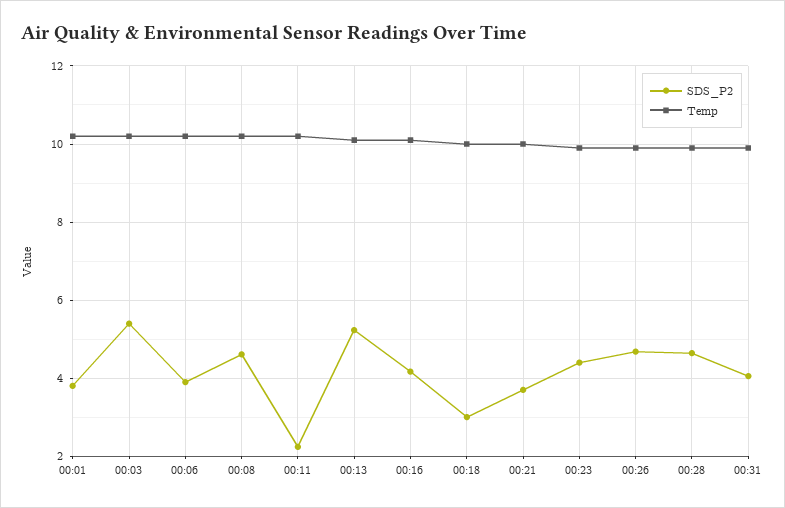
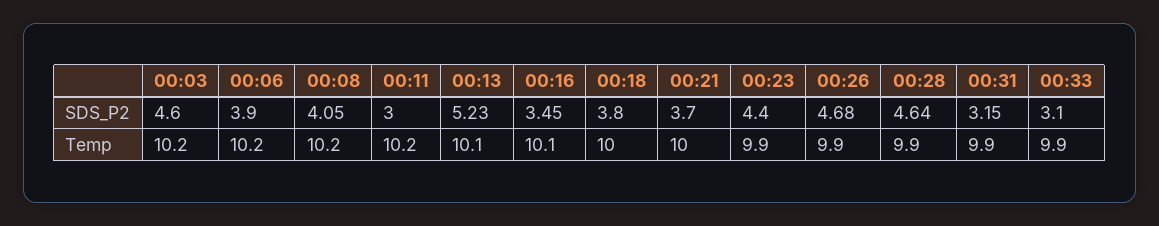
SDS_P2, 00:01: 3.8 -> none
Temp, 00:01: 10.2 -> none
SDS_P2, 00:03: 5.4 -> 4.6
SDS_P2, 00:08: 4.6 -> 4.05
SDS_P2, 00:11: 2.2 -> 3
SDS_P2, 00:16: 4.2 -> 3.45
SDS_P2, 00:18: 3 -> 3.8
SDS_P2, 00:31: 4 -> 3.15
SDS_P2, 00:33: none -> 3.1
Temp, 00:33: none -> 9.9

